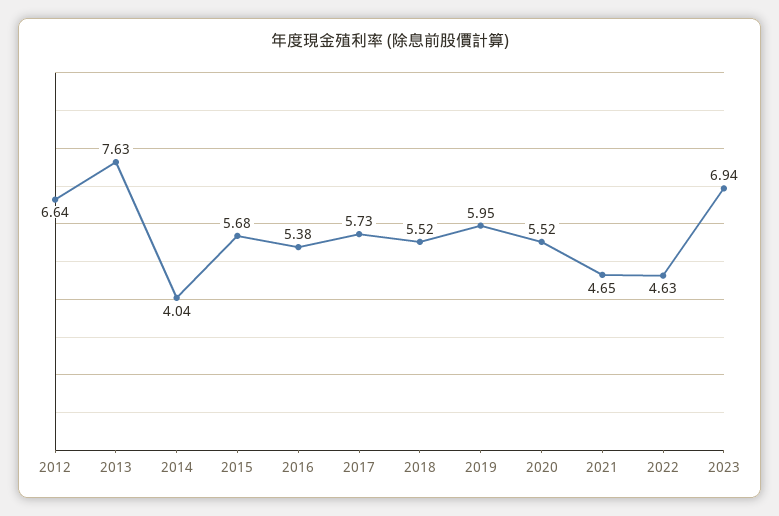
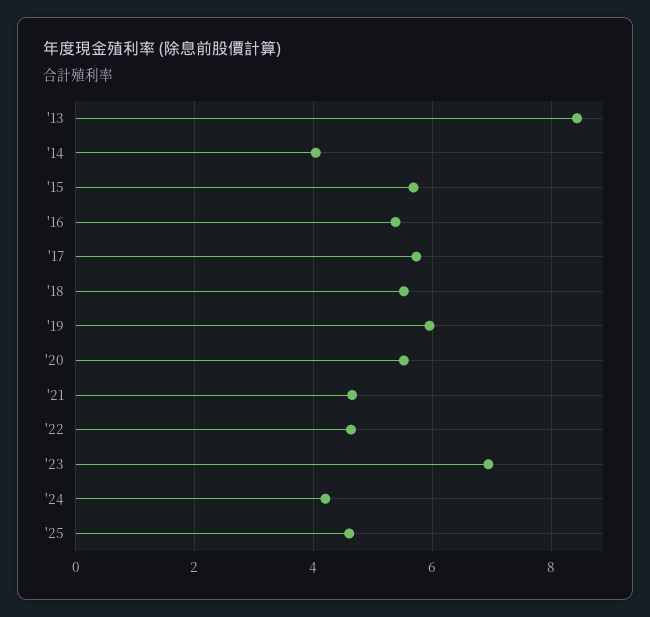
2012: 6.64 -> none
2013: 7.63 -> 8.4
'24: none -> 4.2
'25: none -> 4.6

